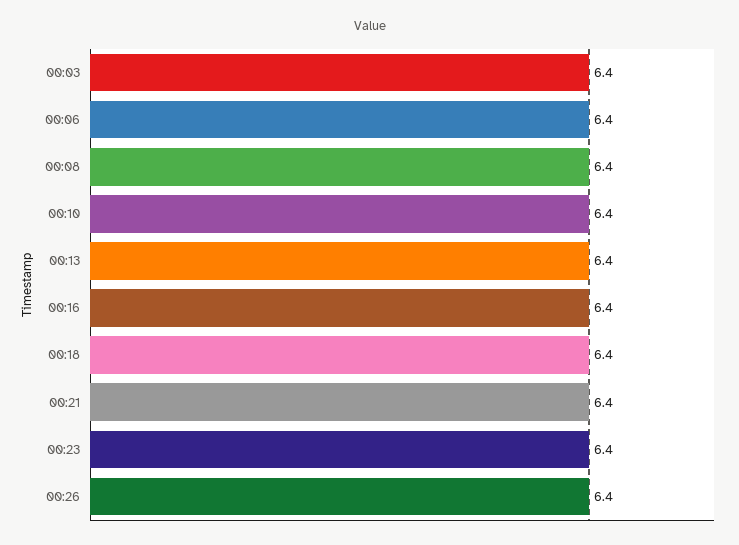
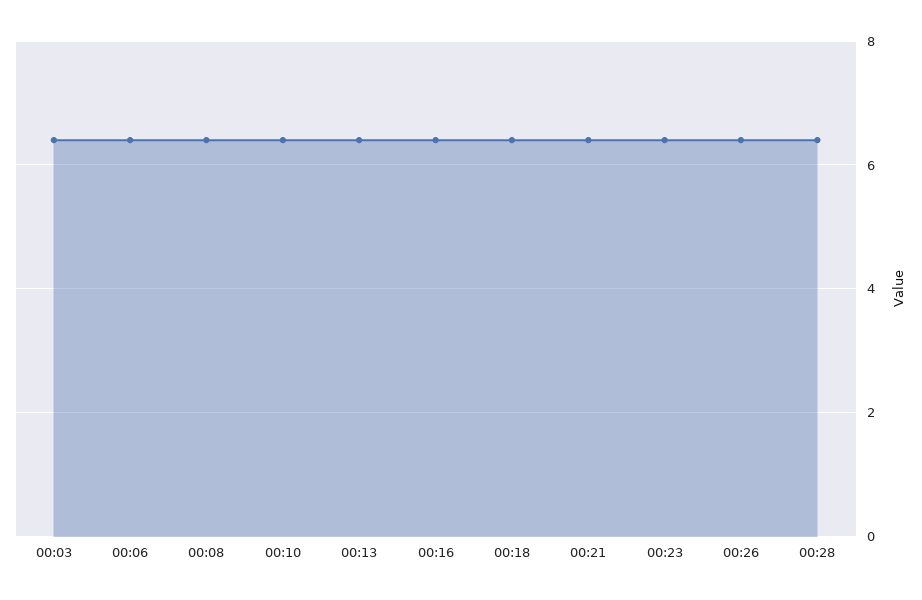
00:28: none -> 6.5

